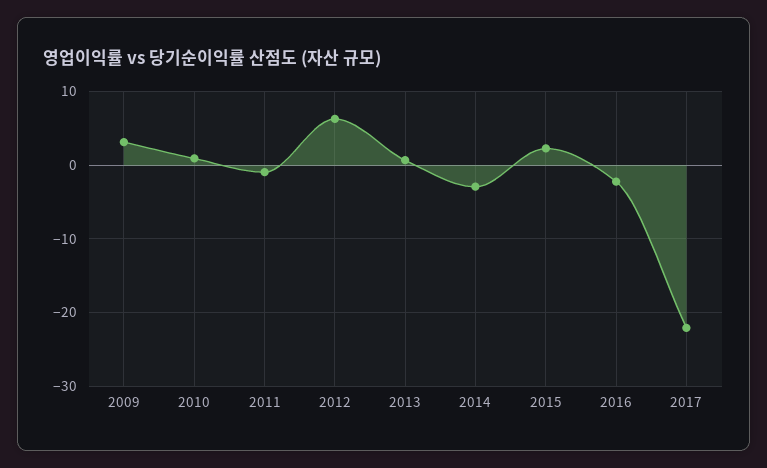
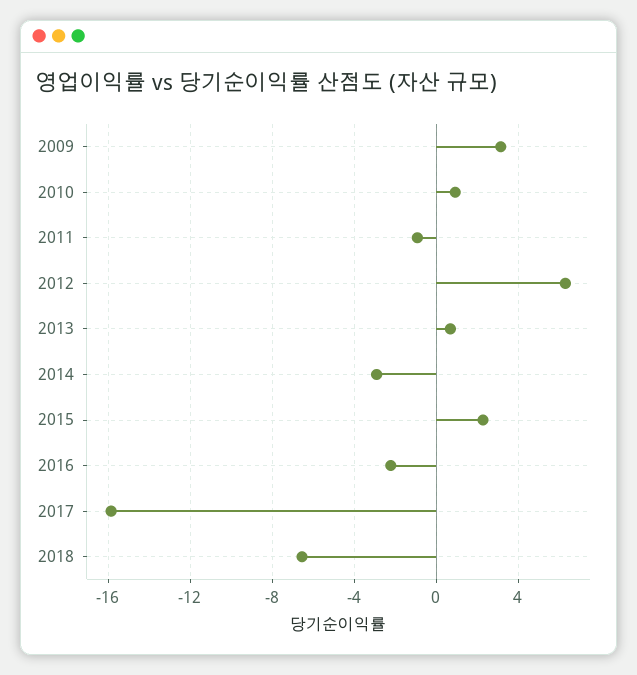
2017: -22 -> -16
2018: none -> -6.5

